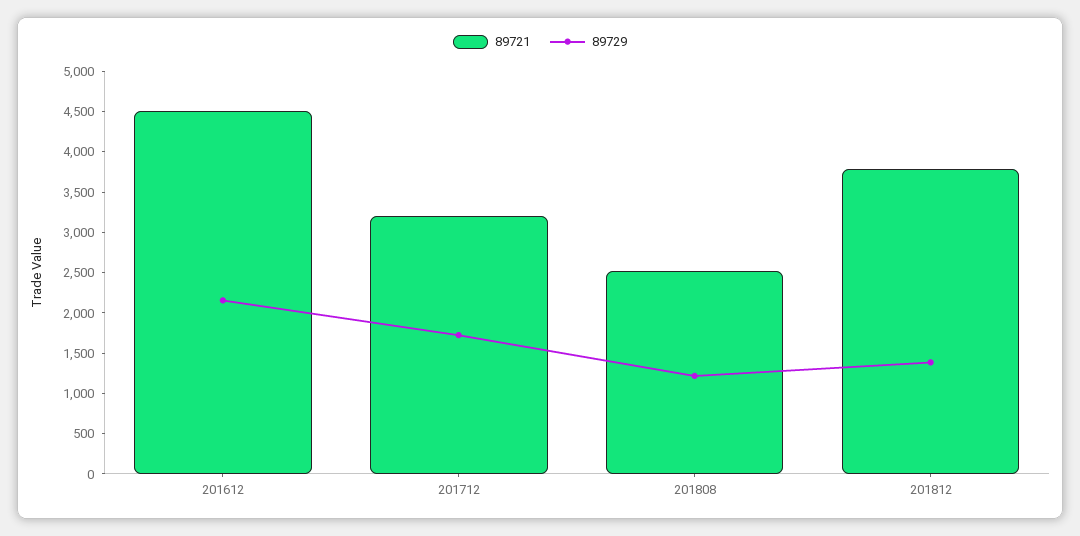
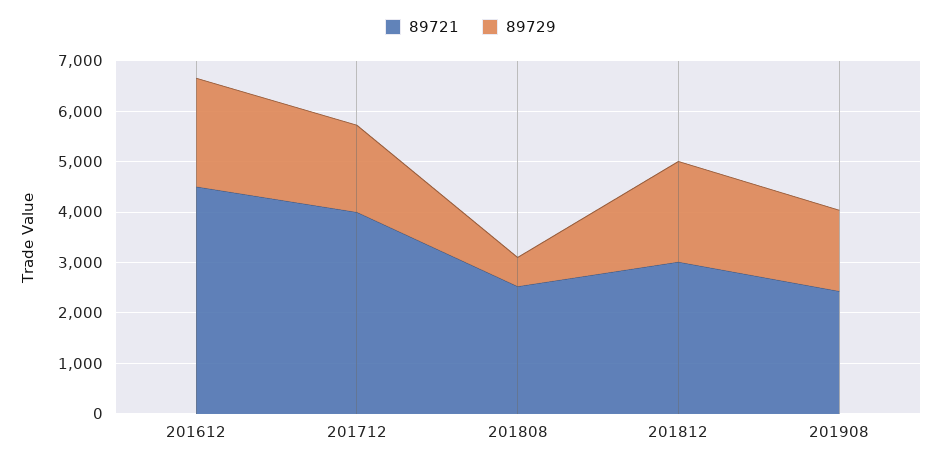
89721, 201712: 3200 -> 4000
89729, 201808: 1200 -> 600
89721, 201812: 3800 -> 3000
89729, 201812: 1400 -> 2000
89721, 201908: none -> 2400
89729, 201908: none -> 1600

